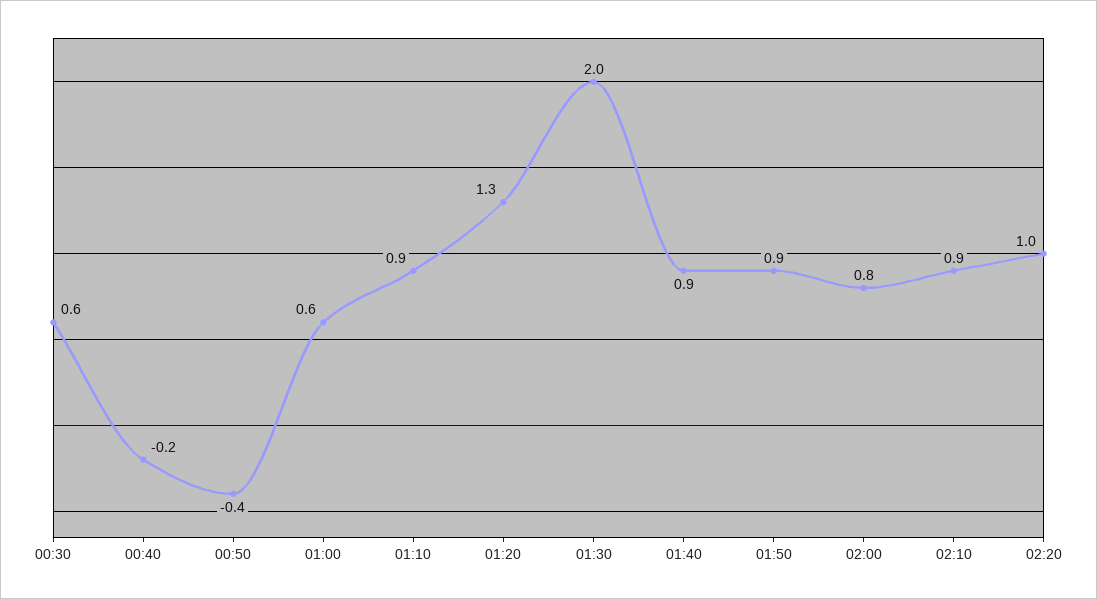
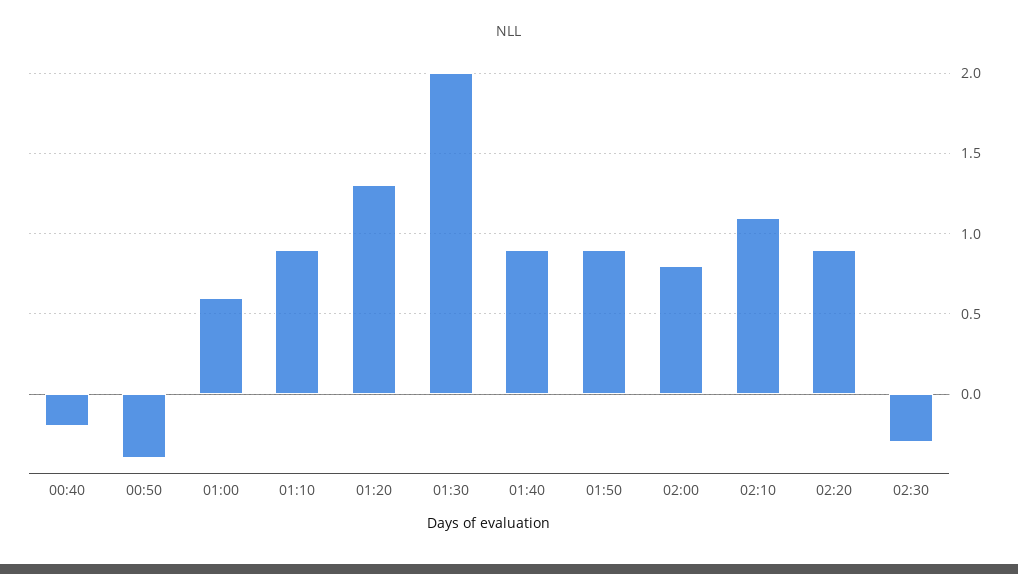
00:30: 0.6 -> none
02:10: 0.9 -> 1.1
02:20: 1 -> 0.9
02:30: none -> -0.3

